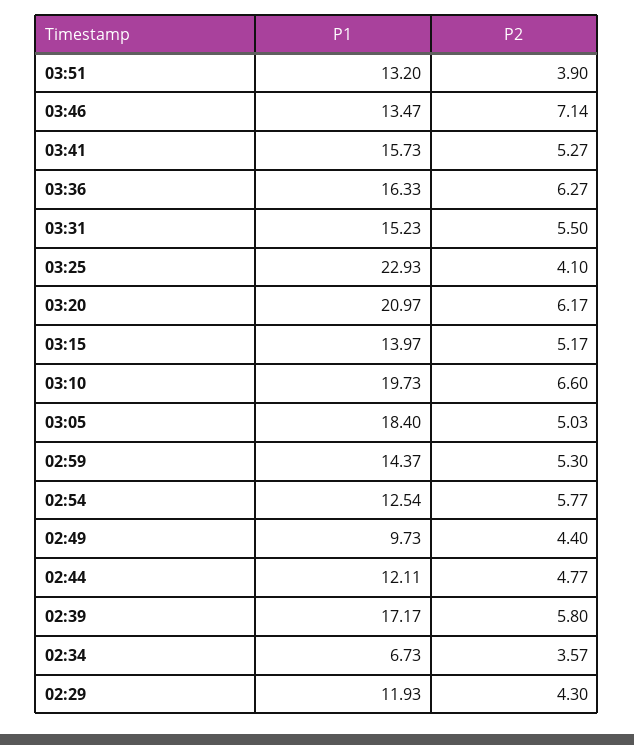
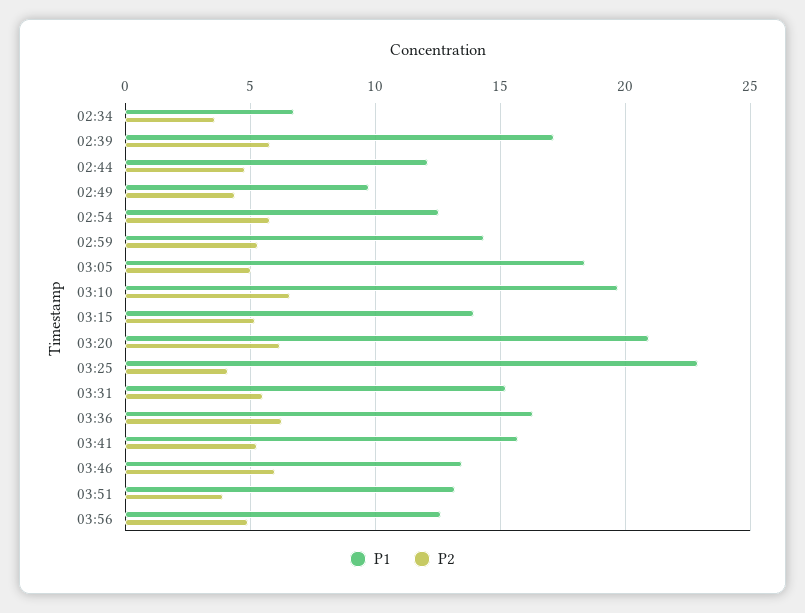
P2, 03:46: 7.14 -> 6
P1, 02:29: 11.93 -> none
P2, 02:29: 4.3 -> none
P1, 03:56: none -> 12.5
P2, 03:56: none -> 5

